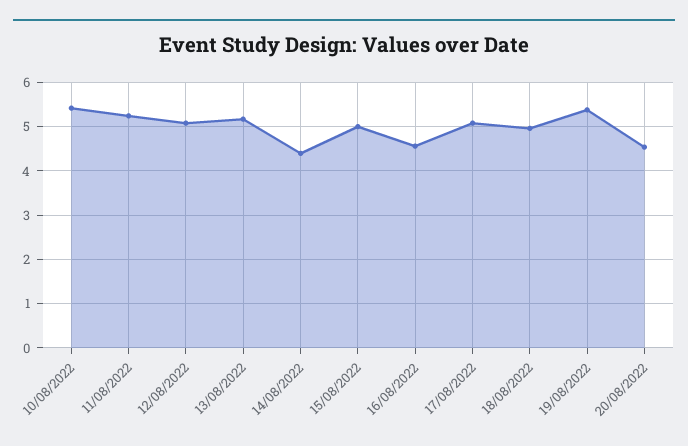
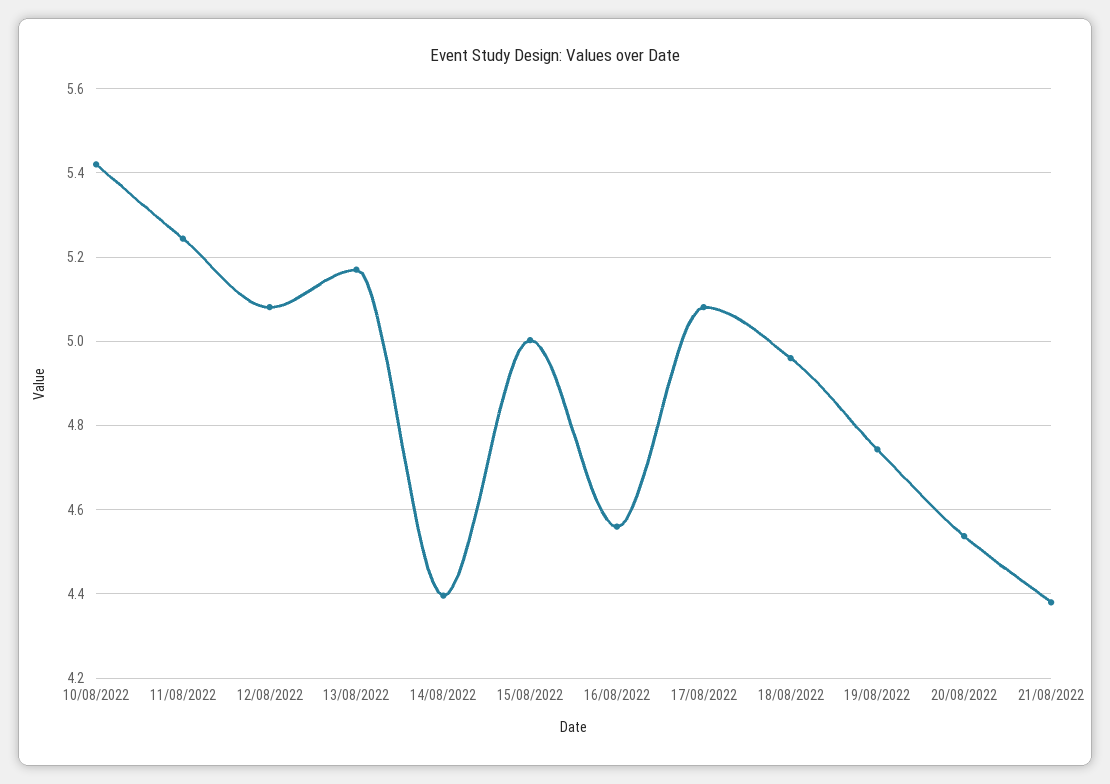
19/08/2022: 5.4 -> 4.74
21/08/2022: none -> 4.38

